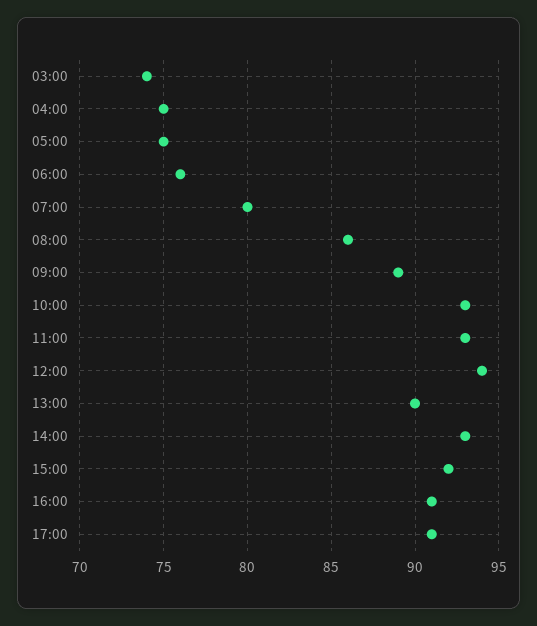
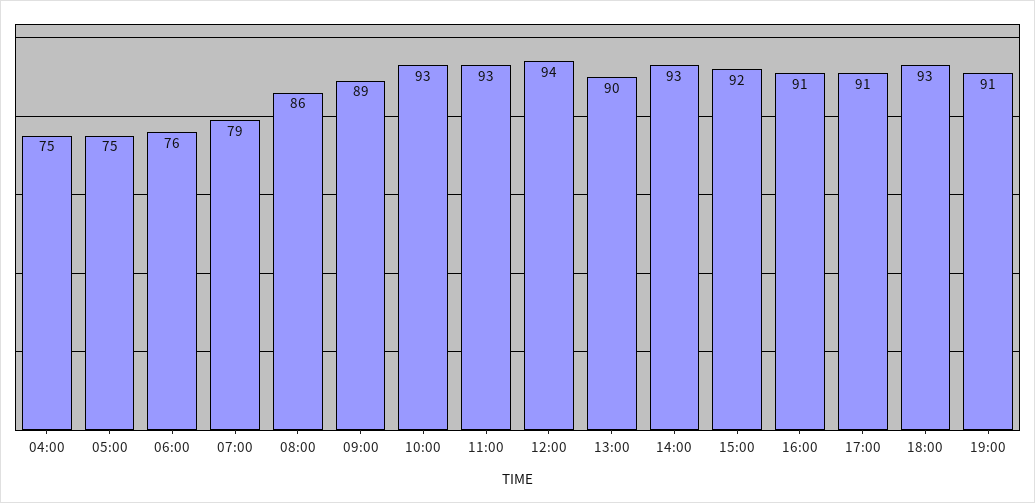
03:00: 74 -> none
07:00: 80 -> 79
18:00: none -> 93
19:00: none -> 91

